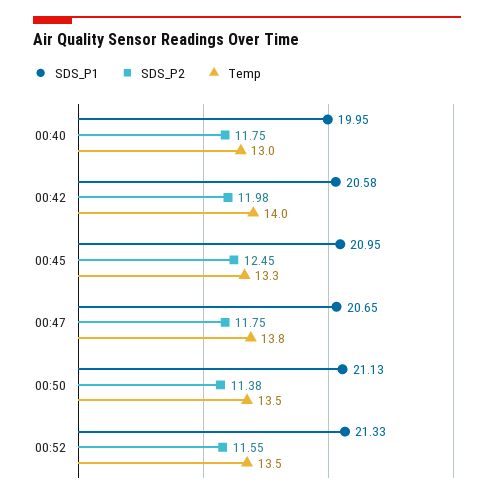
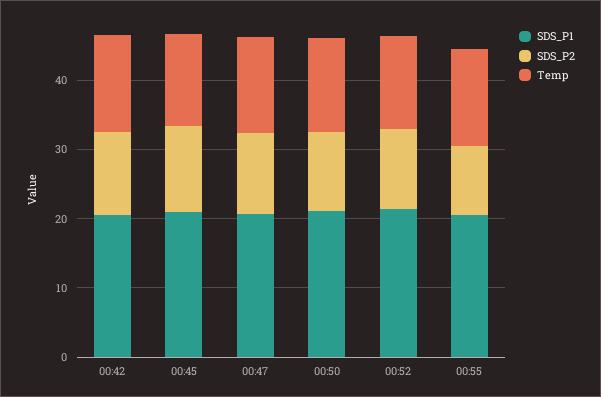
SDS_P1, 00:40: 19.95 -> none
SDS_P2, 00:40: 11.75 -> none
Temp, 00:40: 13 -> none
SDS_P1, 00:55: none -> 20
SDS_P2, 00:55: none -> 10
Temp, 00:55: none -> 14

